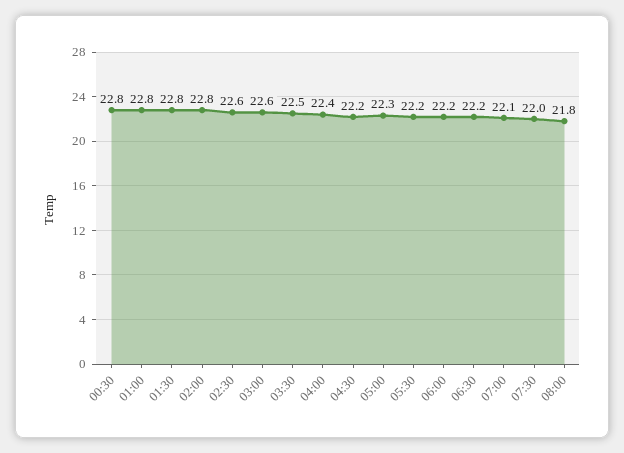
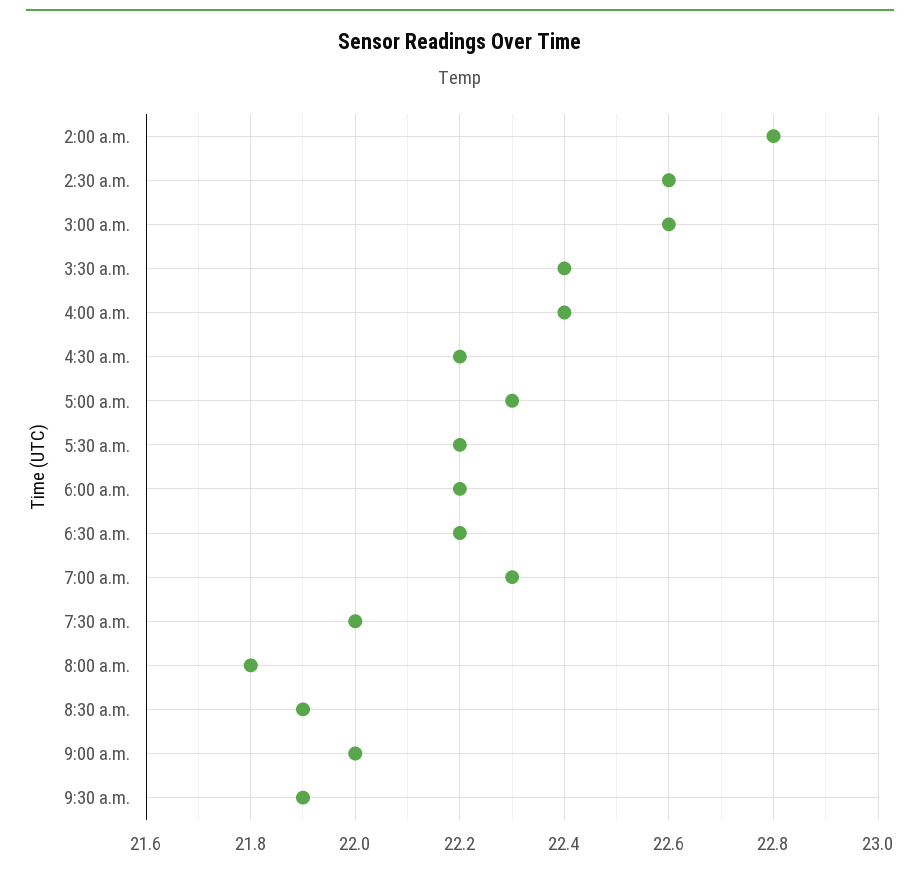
00:30: 22.8 -> none
01:00: 22.8 -> none
01:30: 22.8 -> none
03:30: 22.5 -> 22.4
07:00: 22.1 -> 22.3
8:30 a.m.: none -> 21.9
9:00 a.m.: none -> 22
9:30 a.m.: none -> 21.9

